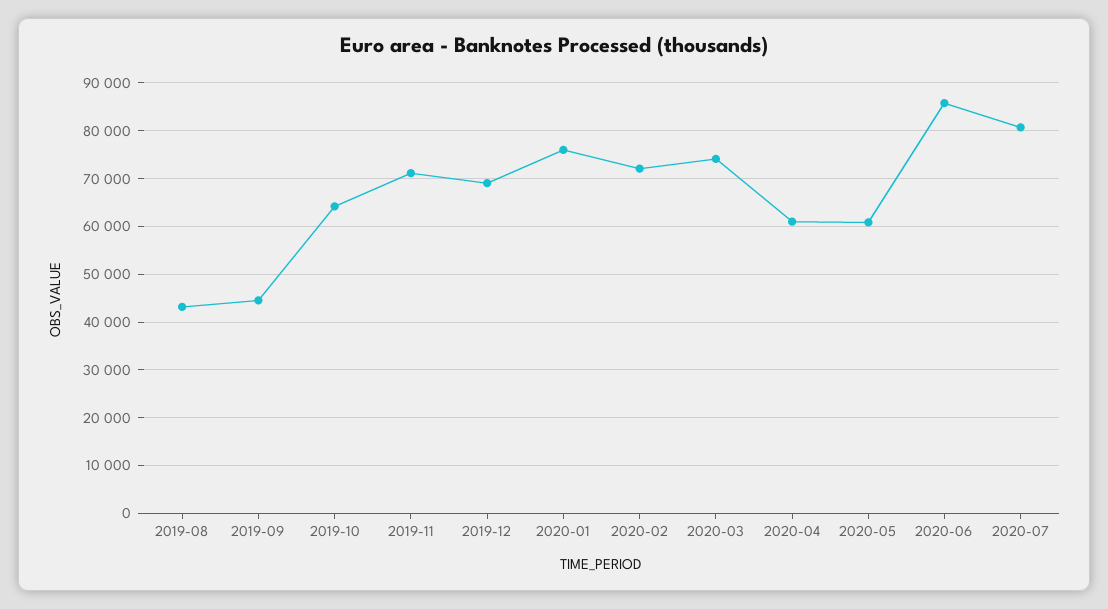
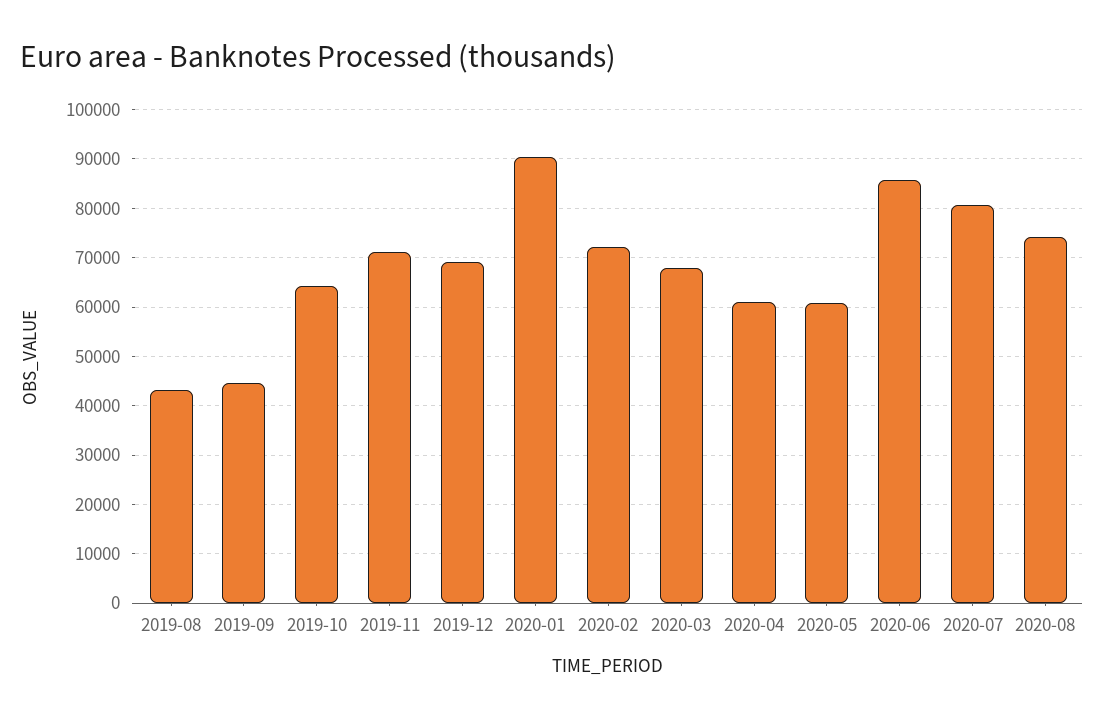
2020-01: 76000 -> 90000
2020-03: 74000 -> 68000
2020-08: none -> 74000

